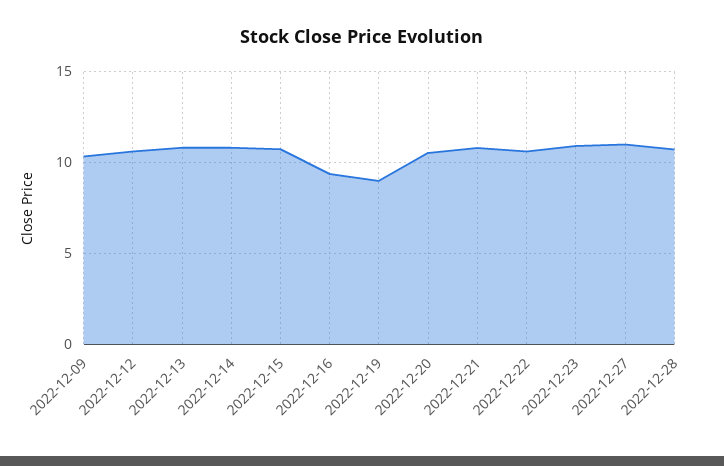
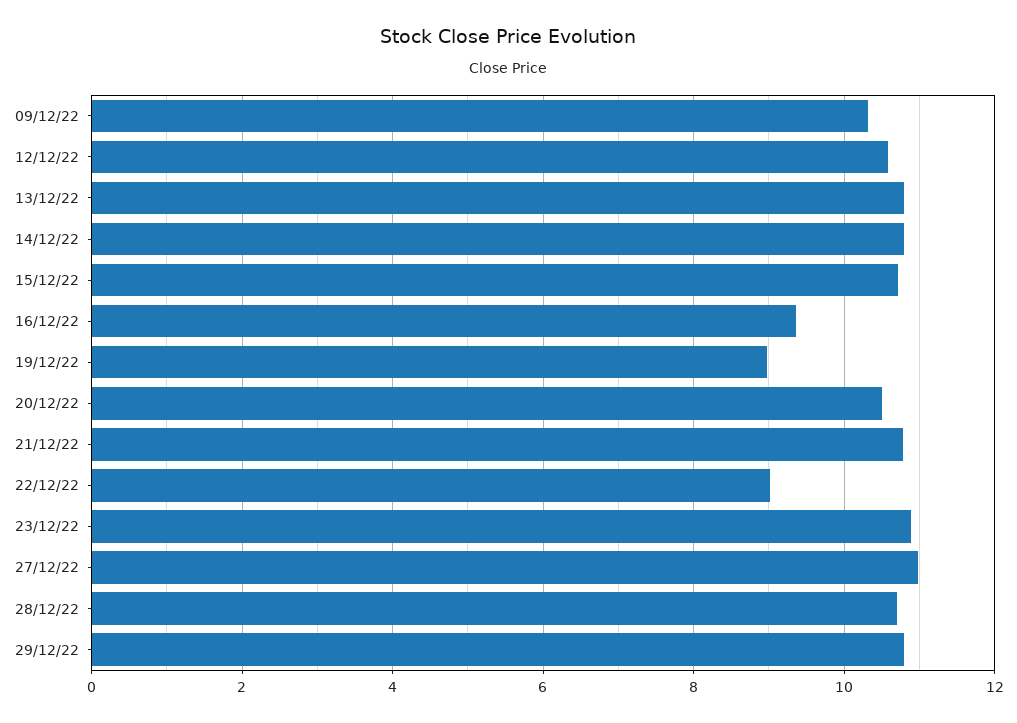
2022-12-22: 10.5 -> 9
29/12/22: none -> 10.8

